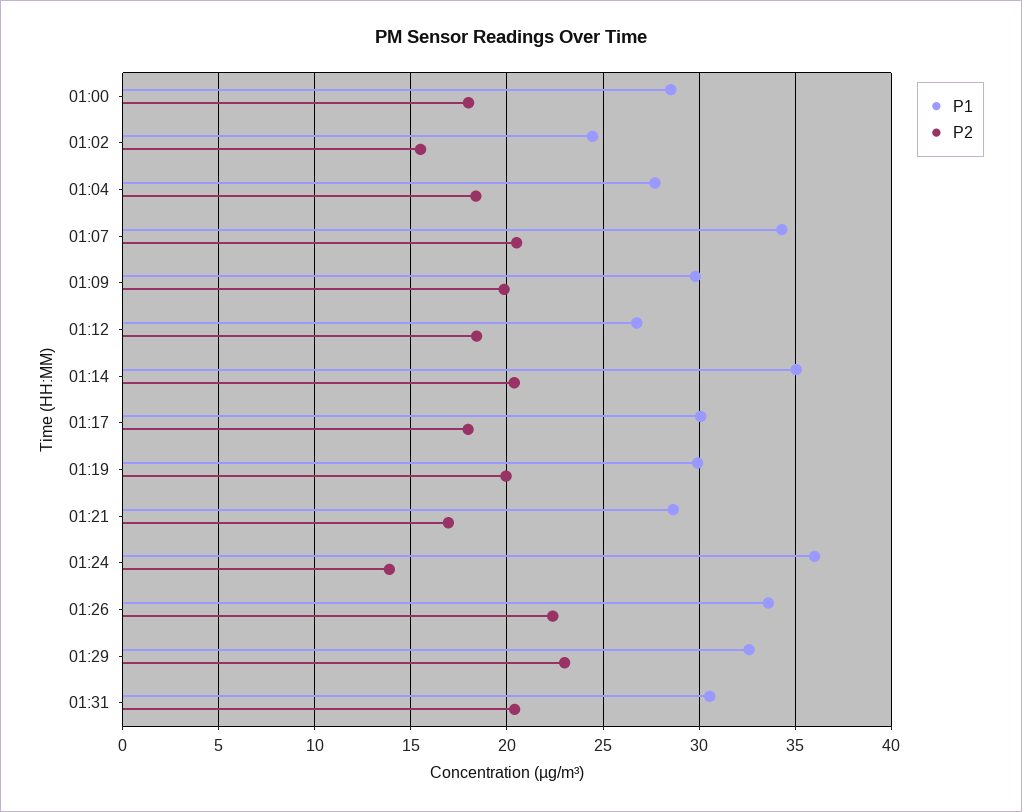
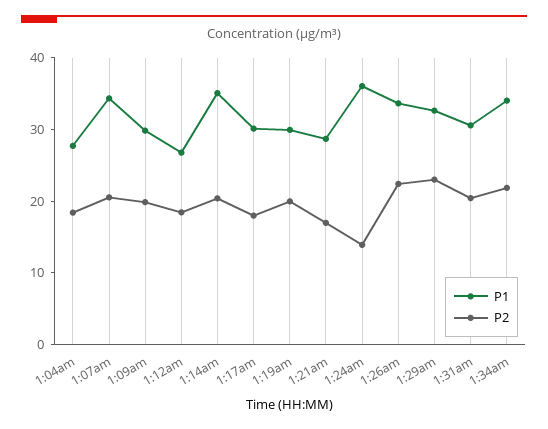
P1, 01:00: 28.5 -> none
P2, 01:00: 18 -> none
P1, 01:02: 24.5 -> none
P2, 01:02: 15.5 -> none
P1, 1:34am: none -> 34
P2, 1:34am: none -> 22

